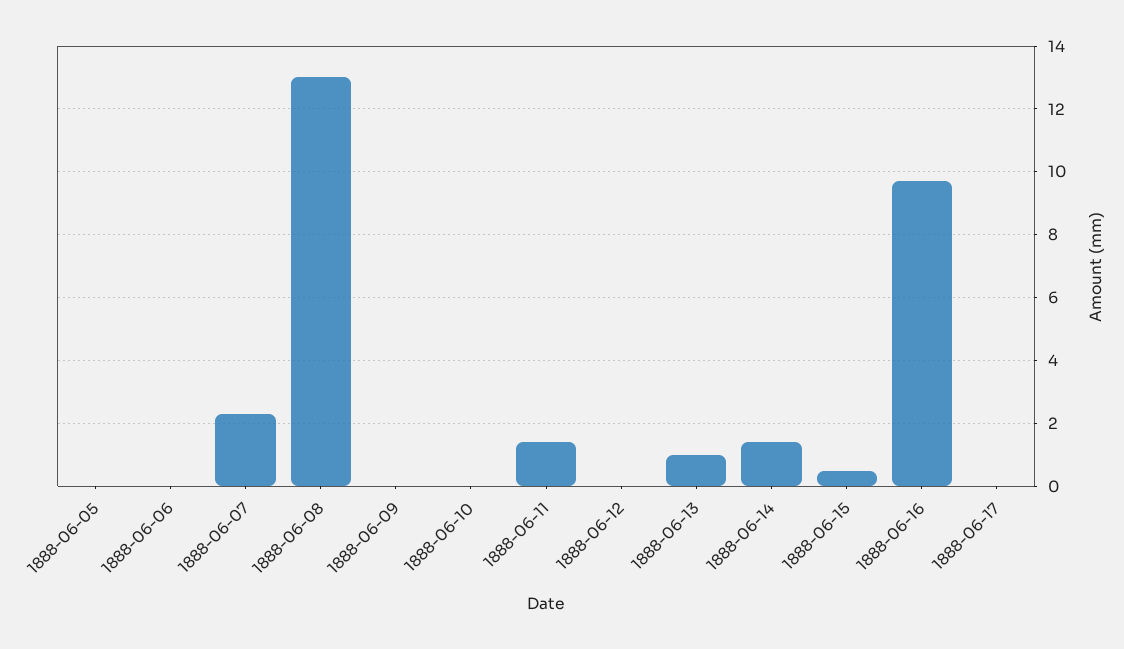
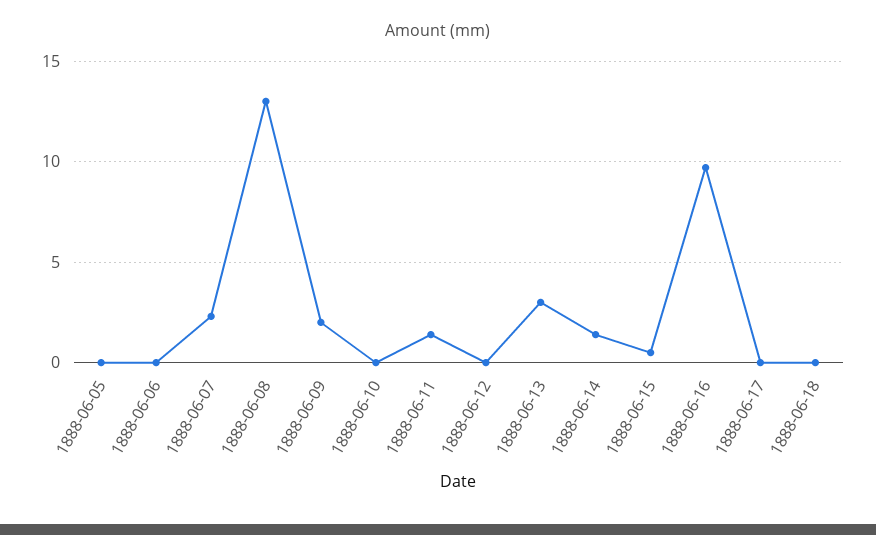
1888-06-09: 0 -> 2
1888-06-13: 1 -> 3
1888-06-18: none -> 0

